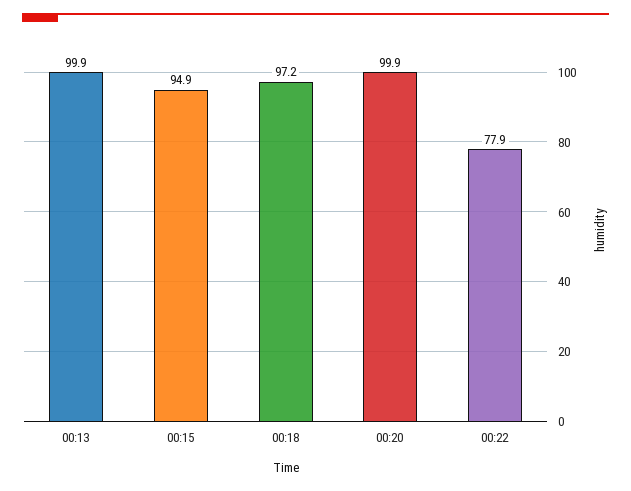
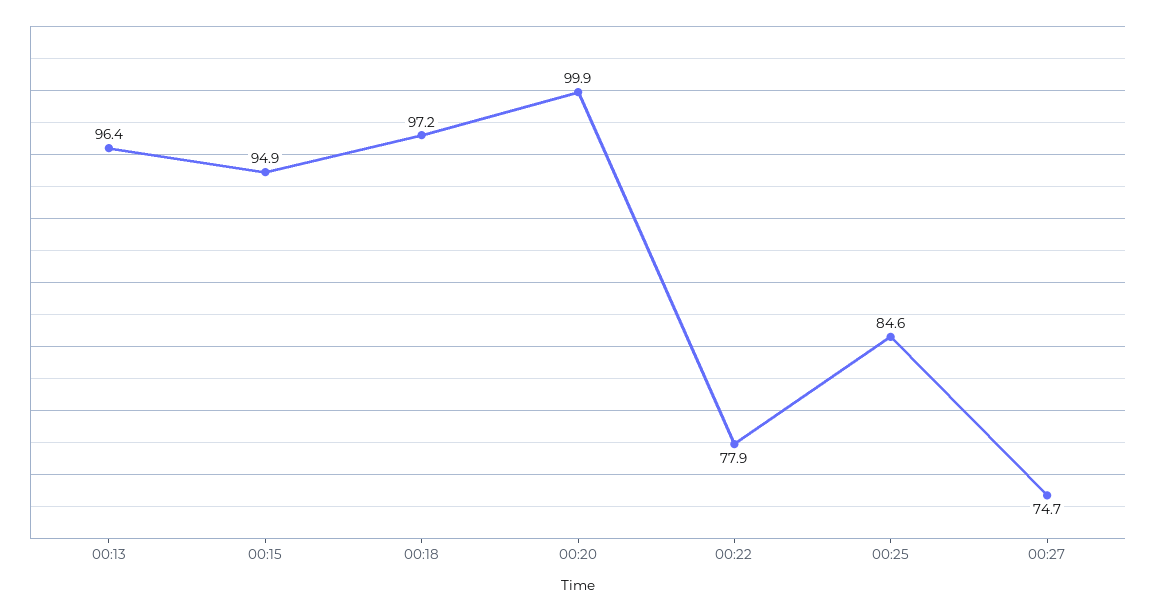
00:13: 99.9 -> 96.4
00:25: none -> 84.6
00:27: none -> 74.7

